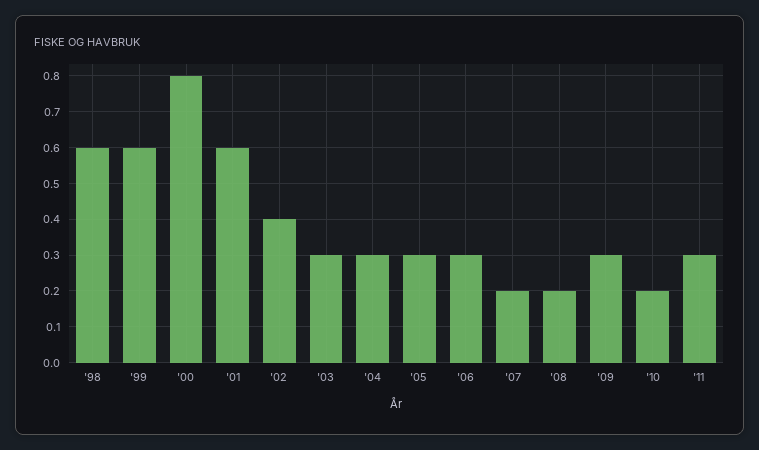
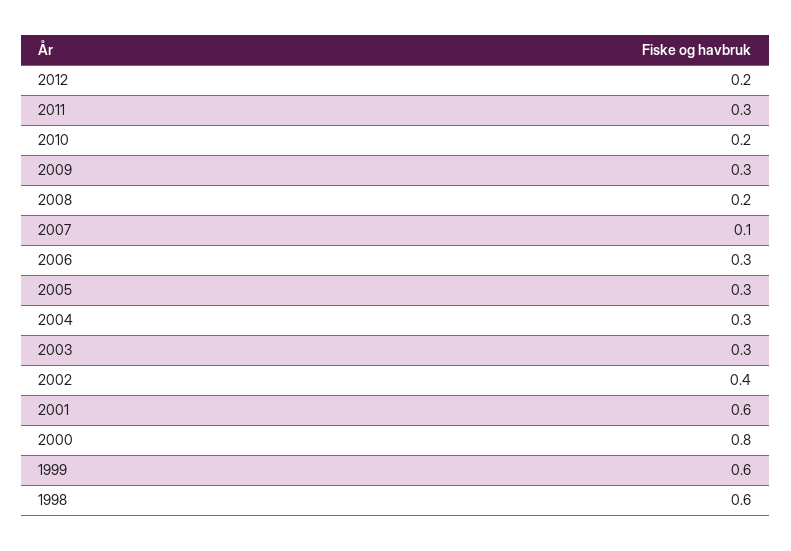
'07: 0.2 -> 0.1
2012: none -> 0.2

